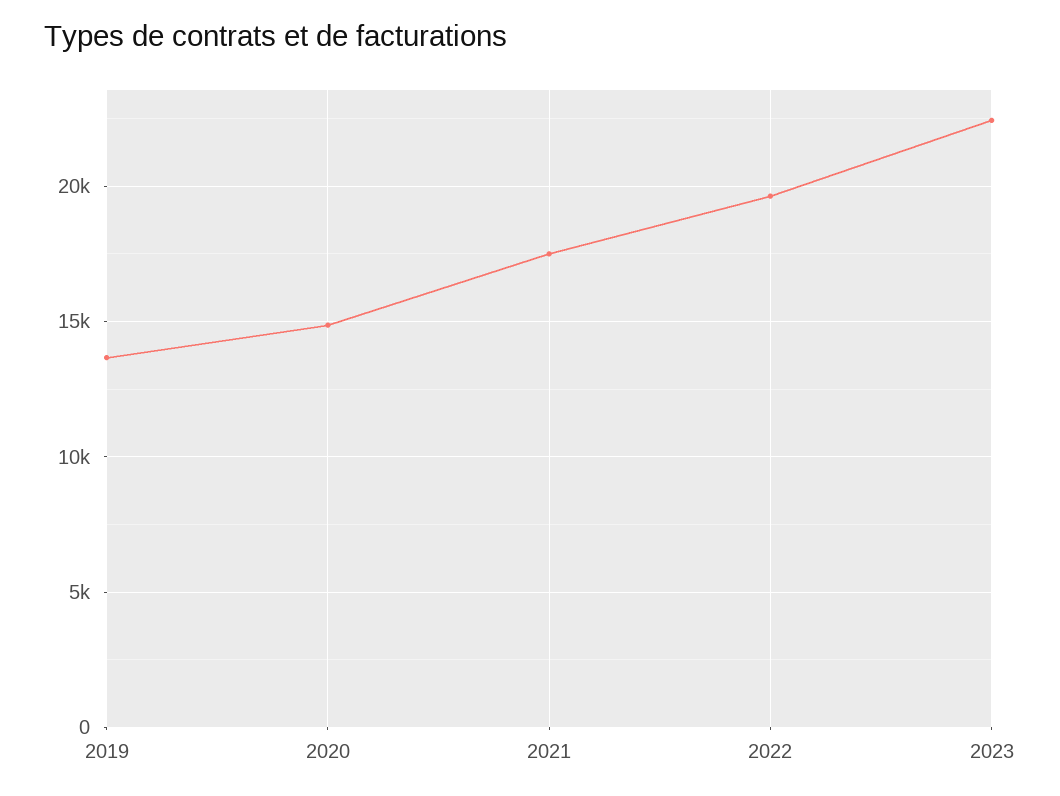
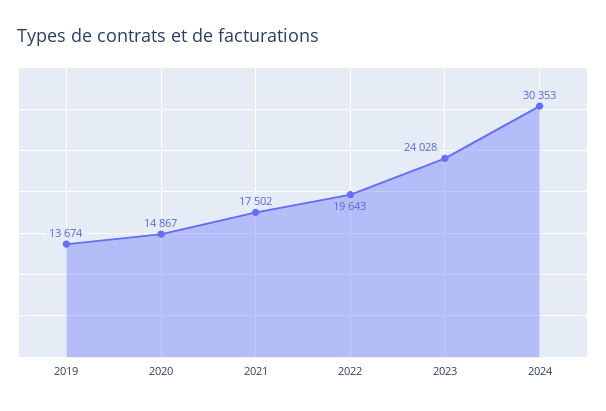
2023: 22500 -> 24028
2024: none -> 30353

